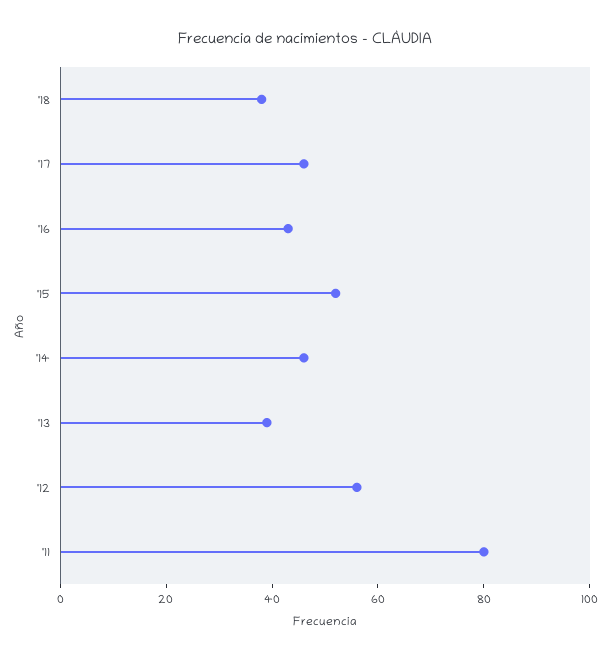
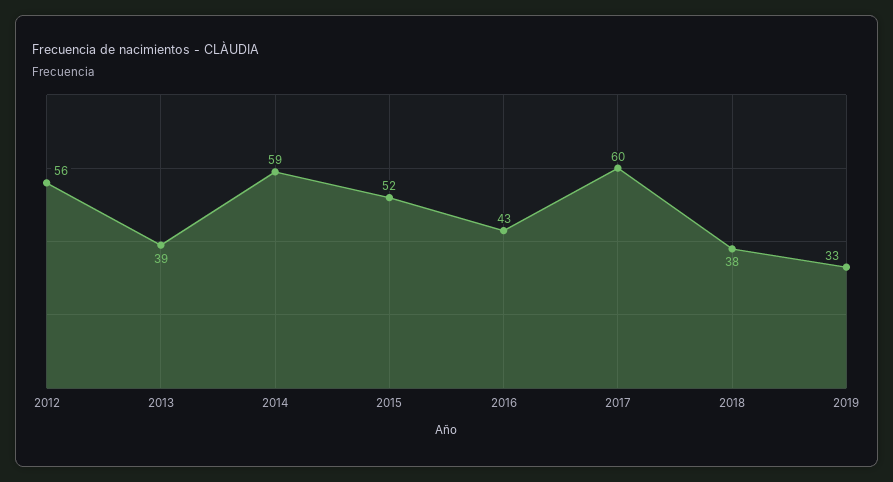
'17: 45 -> 60
'14: 45 -> 59
'11: 80 -> none
2019: none -> 33

